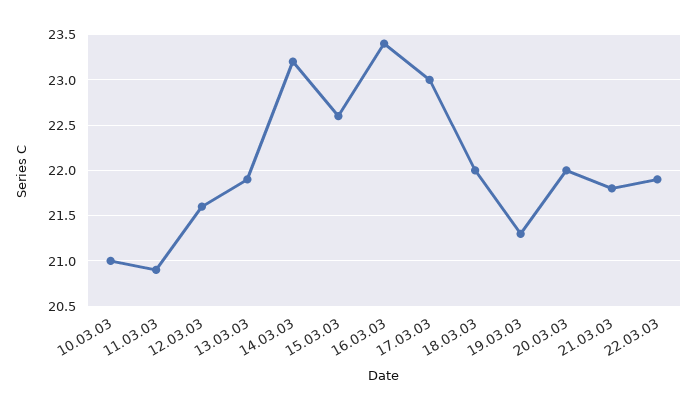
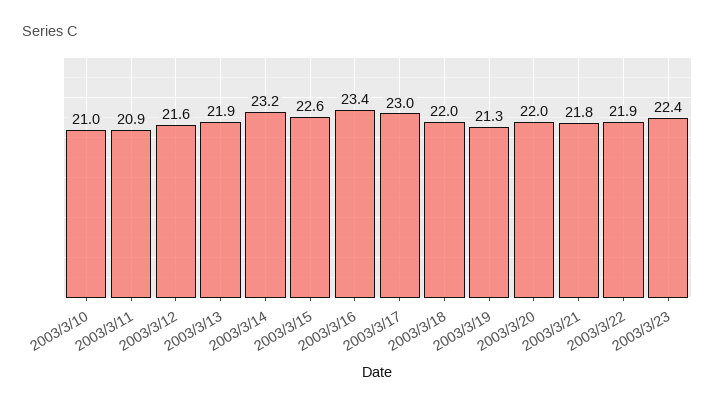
2003/3/23: none -> 22.4

